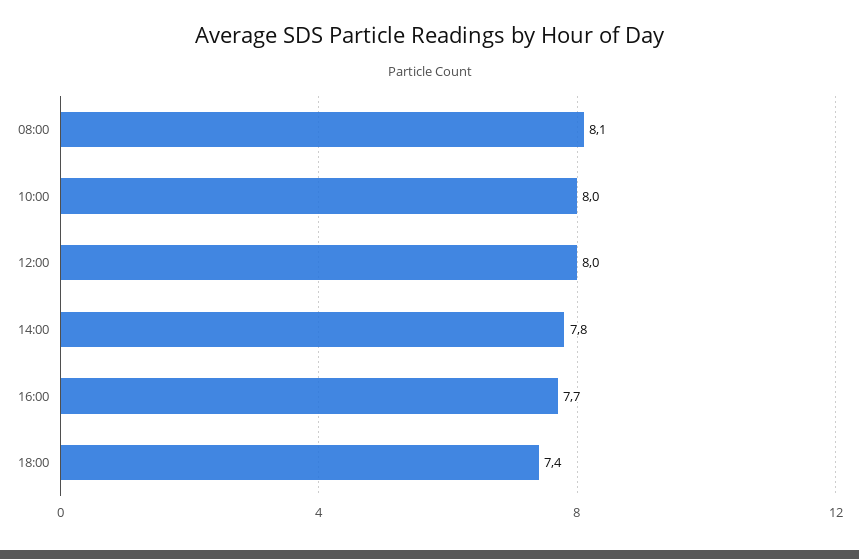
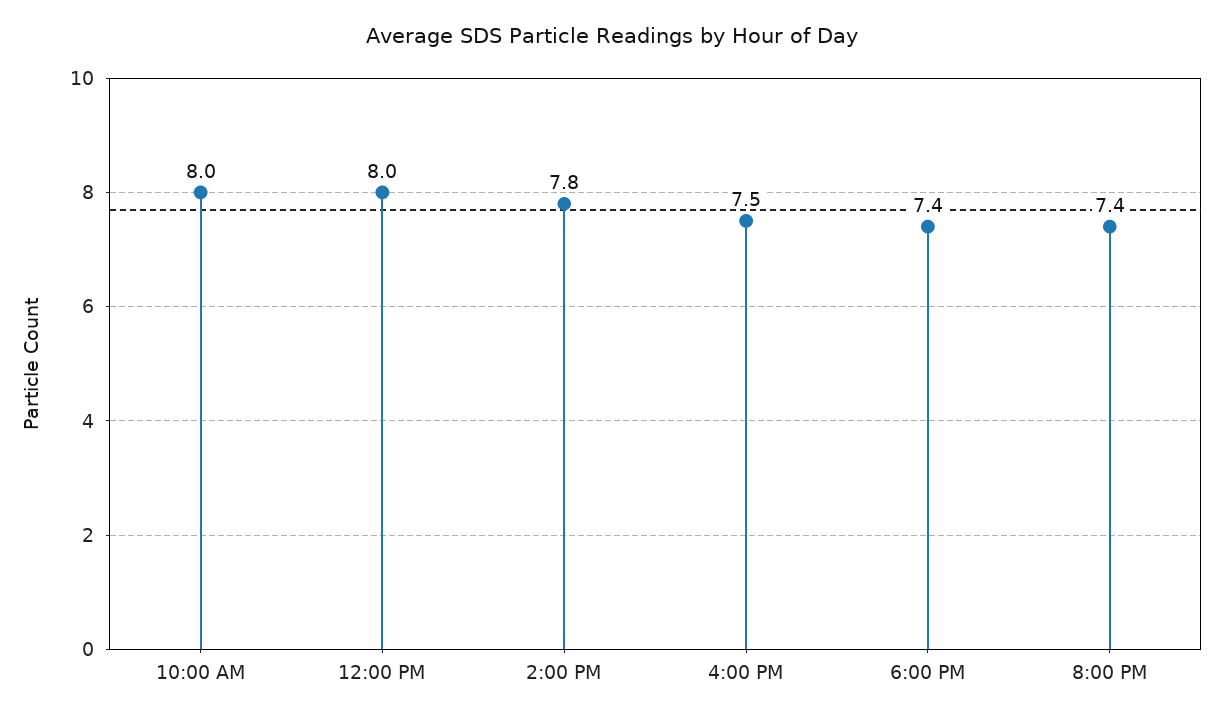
08:00: 8.1 -> none
16:00: 7.7 -> 7.5
8:00 PM: none -> 7.4

